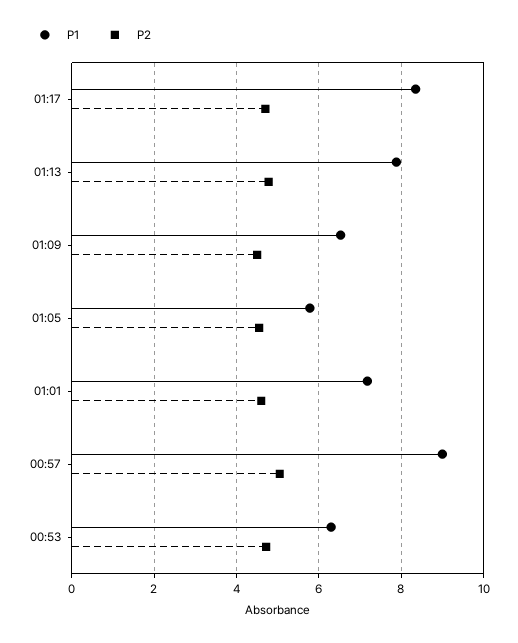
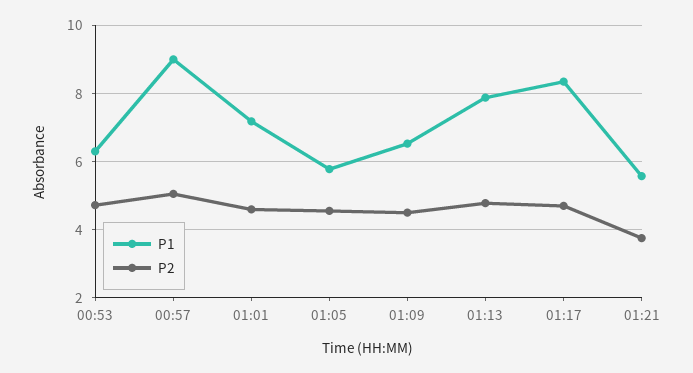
P1, 01:21: none -> 5.6
P2, 01:21: none -> 3.8

